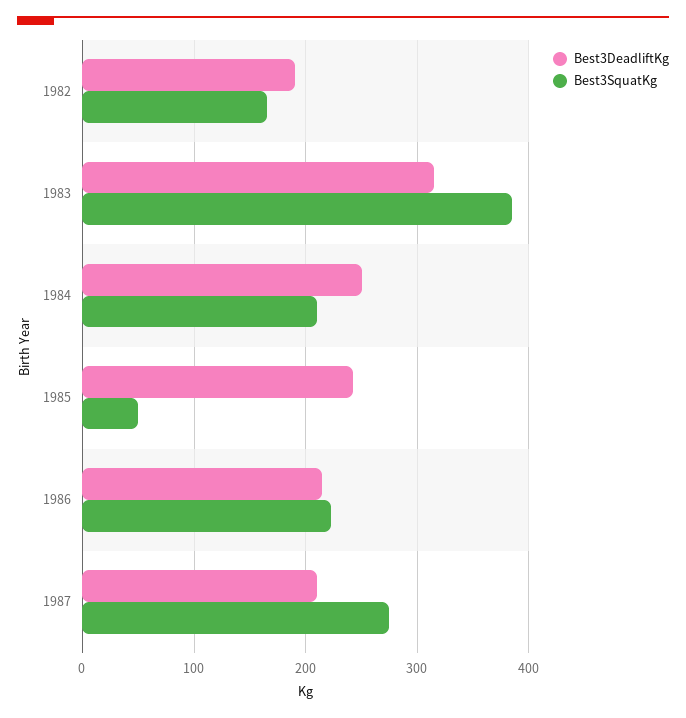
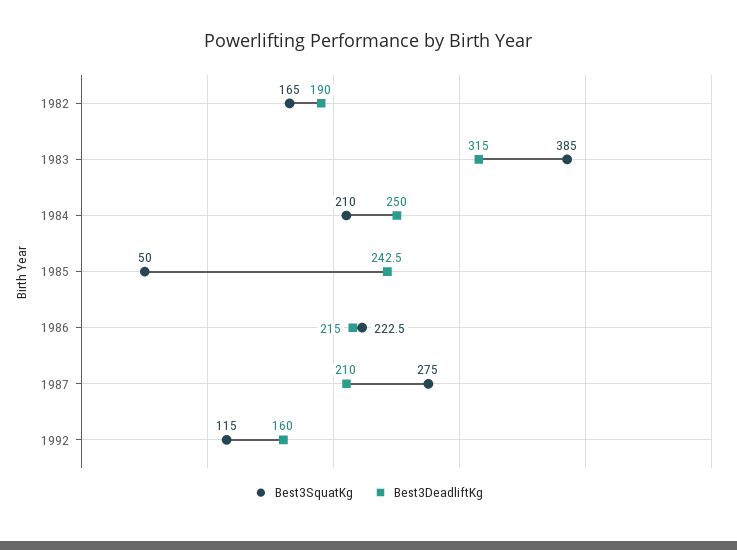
Best3SquatKg, 1992: none -> 115
Best3DeadliftKg, 1992: none -> 160

